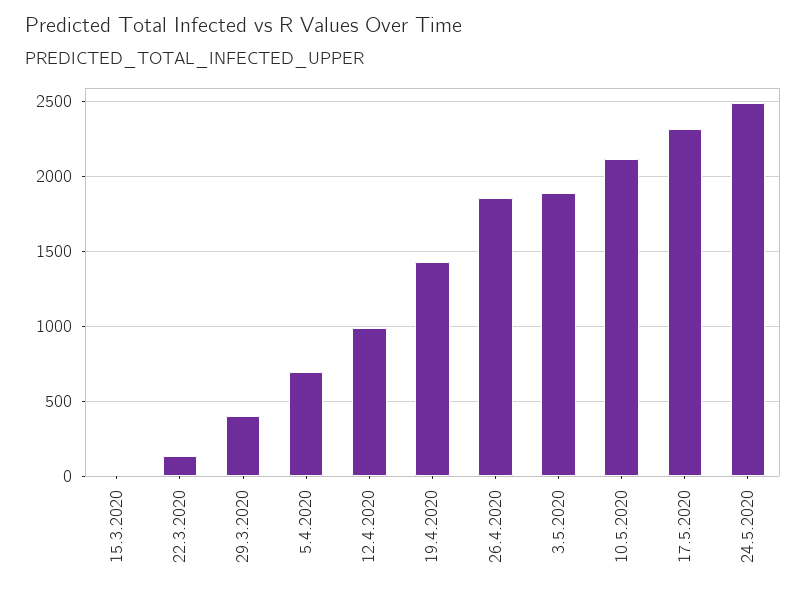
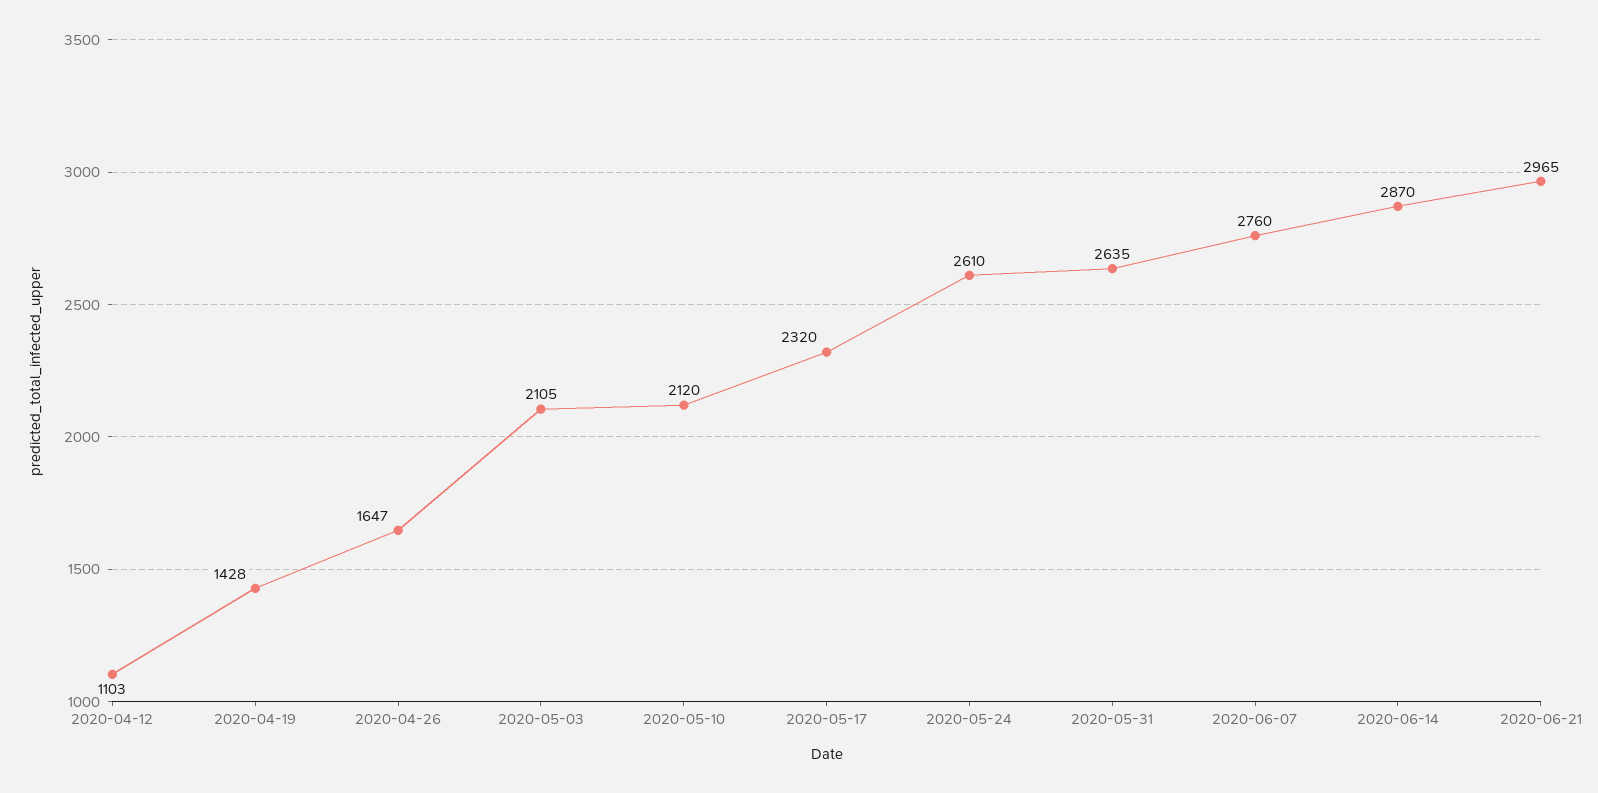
15.3.2020: 0 -> none
22.3.2020: 150 -> none
29.3.2020: 400 -> none
5.4.2020: 700 -> none
12.4.2020: 1000 -> 1103
26.4.2020: 1850 -> 1647
3.5.2020: 1900 -> 2105
24.5.2020: 2500 -> 2610
2020-05-31: none -> 2635
2020-06-07: none -> 2760
2020-06-14: none -> 2870
2020-06-21: none -> 2965

